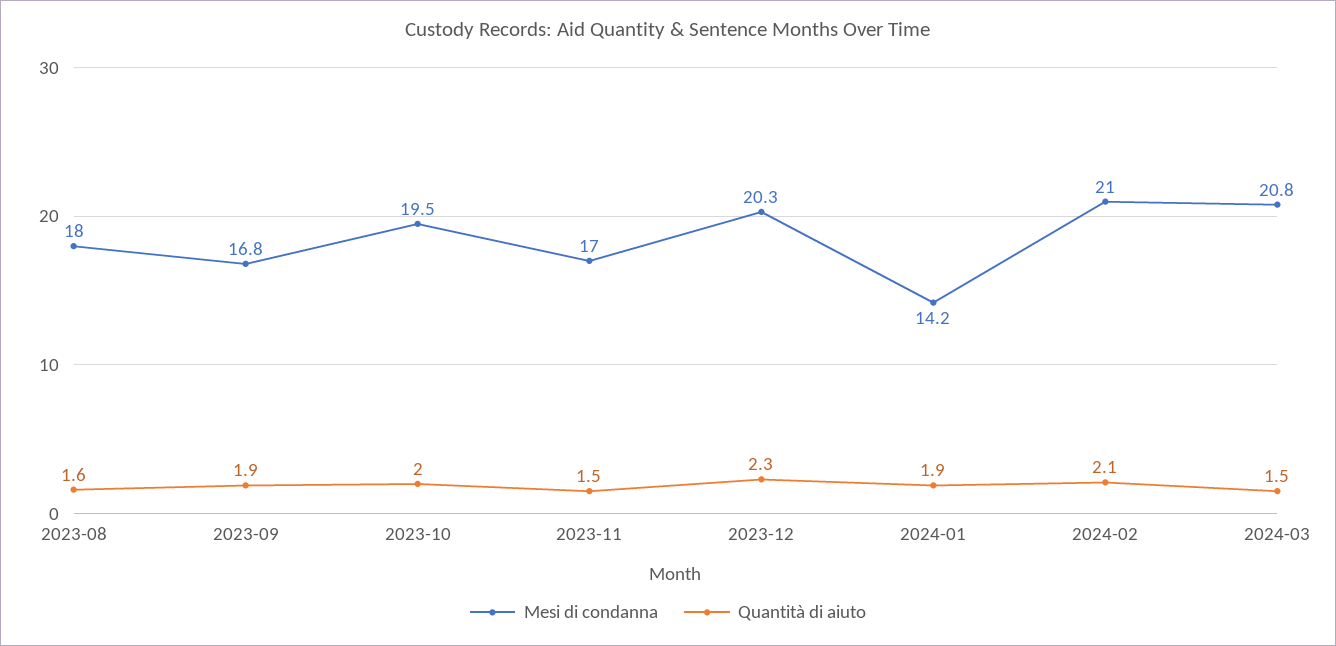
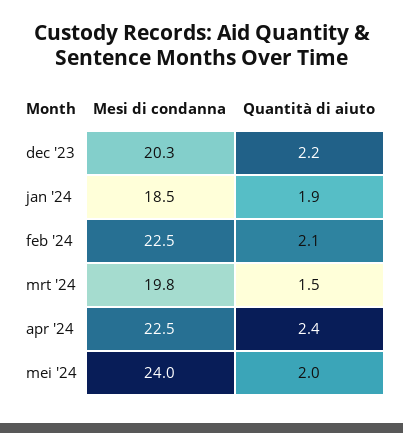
Mesi di condanna, 2023-08: 18 -> none
Quantità di aiuto, 2023-08: 1.6 -> none
Mesi di condanna, 2023-09: 16.8 -> none
Quantità di aiuto, 2023-09: 1.9 -> none
Mesi di condanna, 2023-10: 19.5 -> none
Quantità di aiuto, 2023-10: 2 -> none
Mesi di condanna, 2023-11: 17 -> none
Quantità di aiuto, 2023-11: 1.5 -> none
Quantità di aiuto, 2023-12: 2.3 -> 2.2
Mesi di condanna, 2024-01: 14.2 -> 18.5
Mesi di condanna, 2024-02: 21 -> 22.5
Mesi di condanna, 2024-03: 20.8 -> 19.8
Mesi di condanna, apr '24: none -> 22.5
Quantità di aiuto, apr '24: none -> 2.4
Mesi di condanna, mei '24: none -> 24
Quantità di aiuto, mei '24: none -> 2

